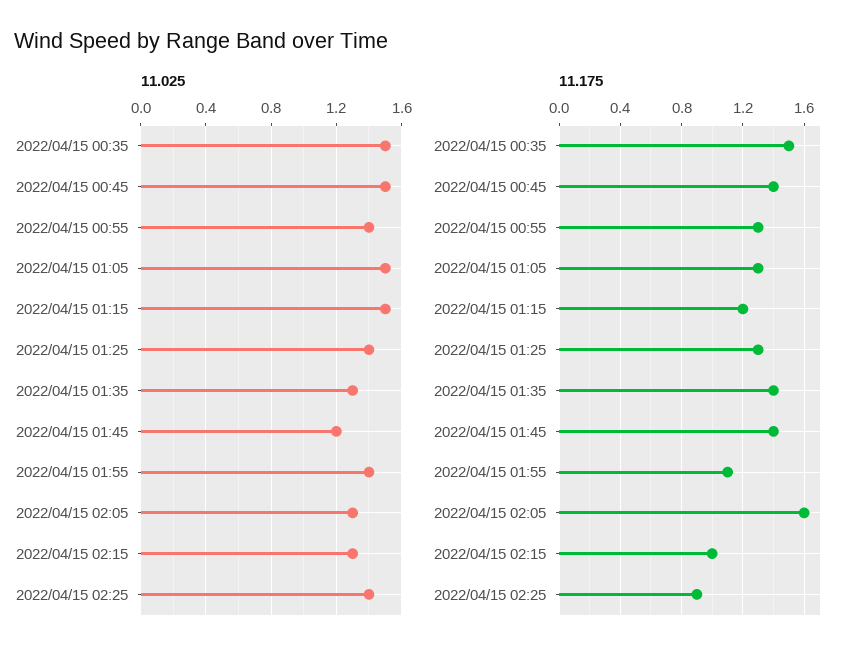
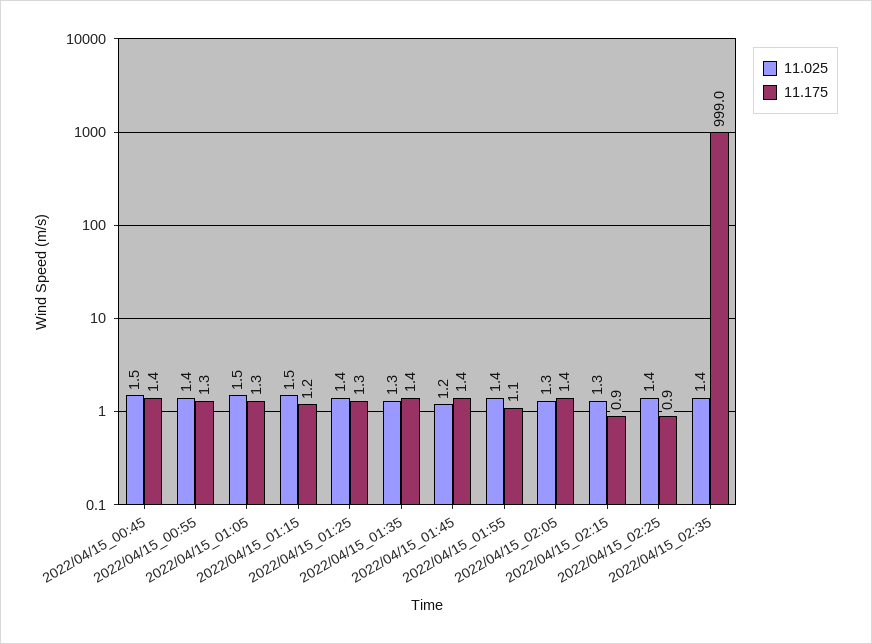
11.025, 2022/04/15 00:35: 1.5 -> none
11.175, 2022/04/15 00:35: 1.5 -> none
11.175, 2022/04/15 02:05: 1.6 -> 1.4
11.175, 2022/04/15 02:15: 1 -> 0.9
11.025, 2022/04/15_02:35: none -> 1.4
11.175, 2022/04/15_02:35: none -> 999

